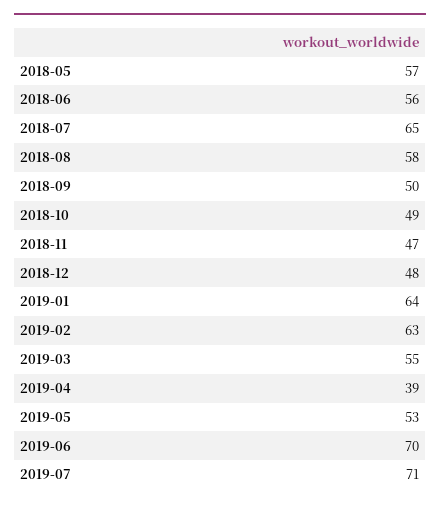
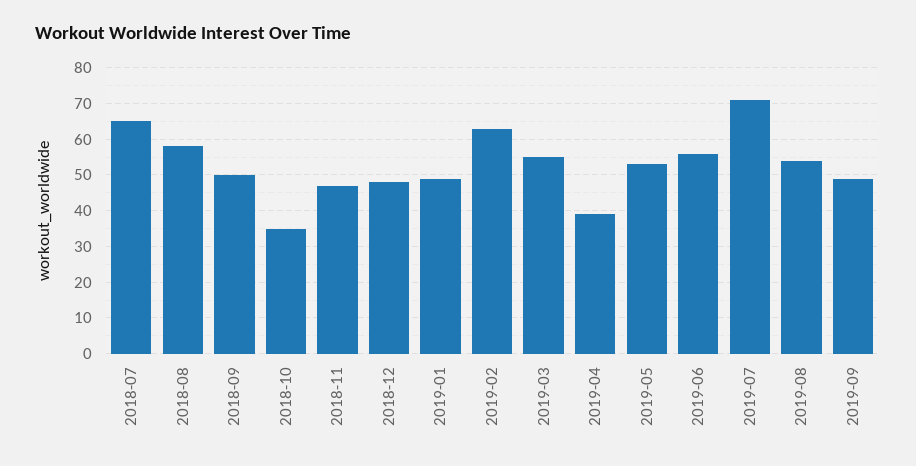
2018-05: 57 -> none
2018-06: 56 -> none
2018-10: 49 -> 35
2019-01: 64 -> 50
2019-06: 70 -> 55
2019-08: none -> 55
2019-09: none -> 50

